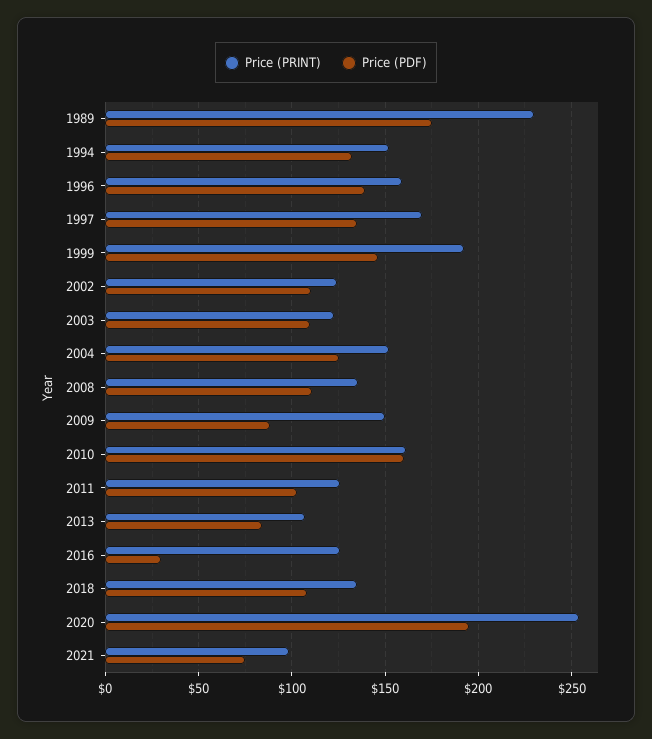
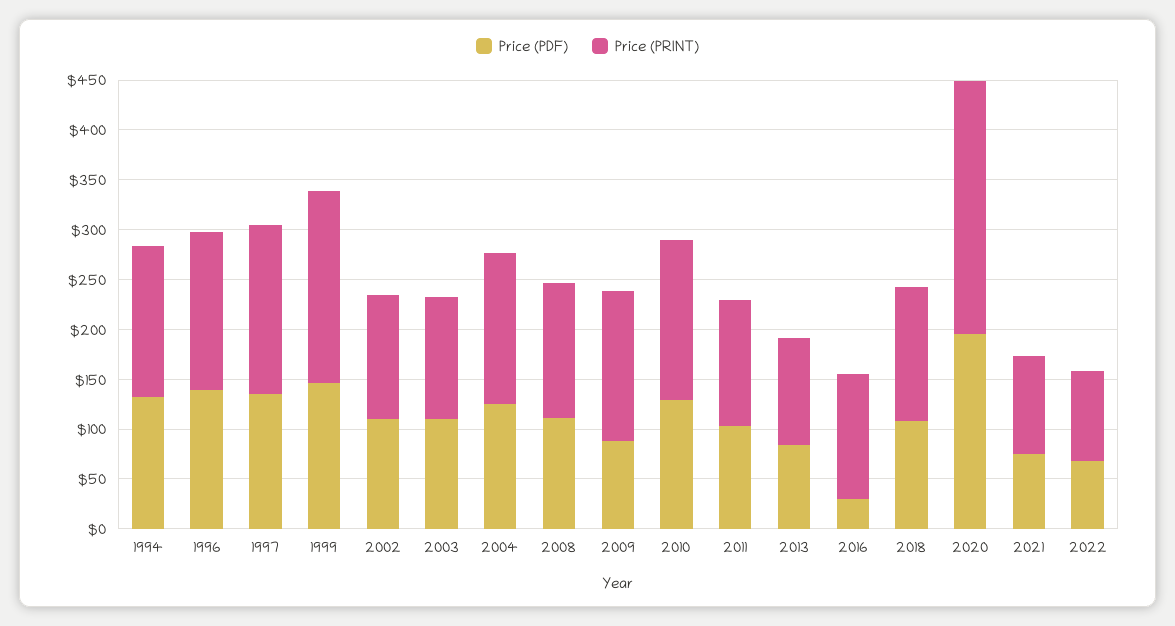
Price (PRINT), 1989: 230 -> none
Price (PDF), 1989: 175 -> none
Price (PDF), 2010: 160 -> 130
Price (PDF), 2022: none -> 70
Price (PRINT), 2022: none -> 90

